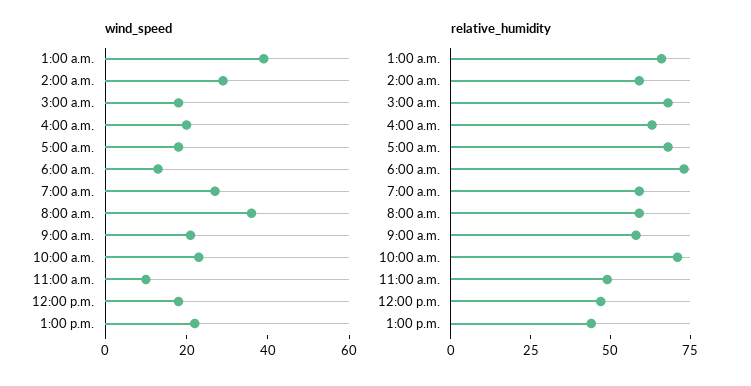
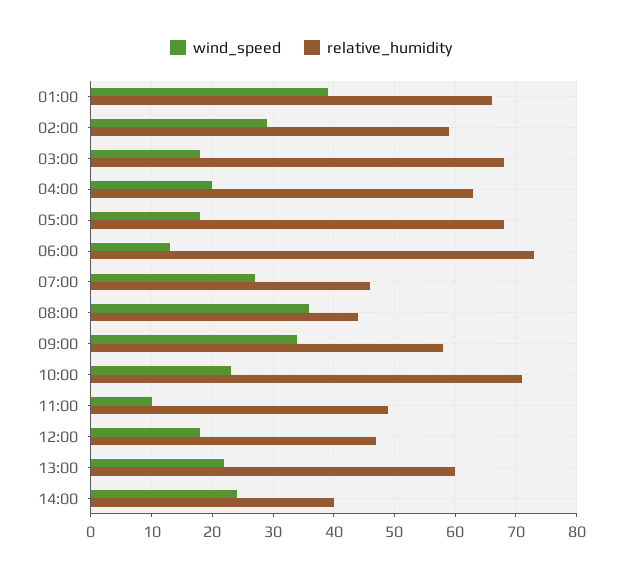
wind_speed, 9:00 a.m.: 20 -> 34
relative_humidity, 7:00 a.m.: 60 -> 46
relative_humidity, 8:00 a.m.: 60 -> 44
relative_humidity, 1:00 p.m.: 45 -> 60
wind_speed, 14:00: none -> 24
relative_humidity, 14:00: none -> 40

